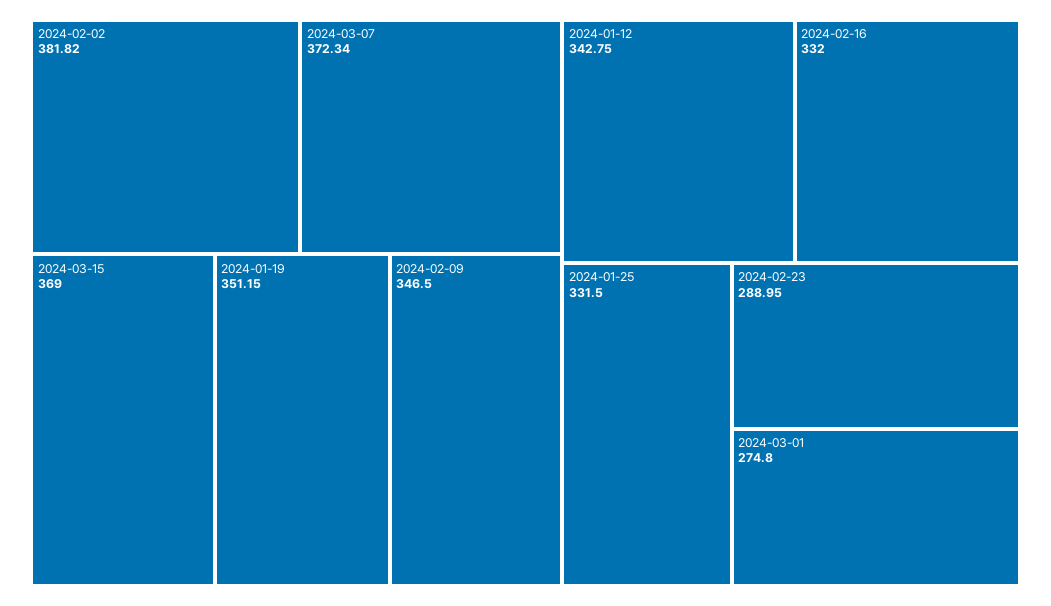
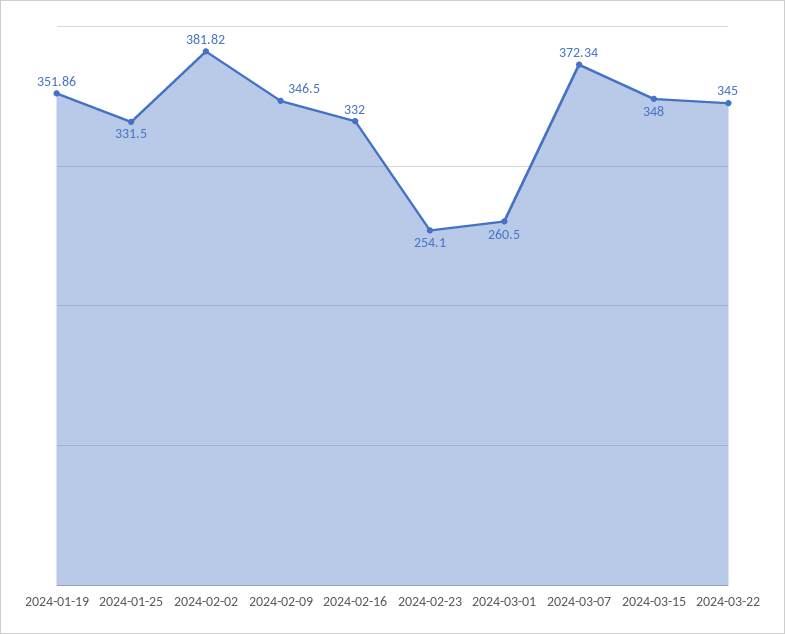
2024-03-15: 369 -> 348
2024-01-19: 351.15 -> 351.86
2024-01-12: 342.75 -> none
2024-02-23: 288.95 -> 254.1
2024-03-01: 274.8 -> 260.5
2024-03-22: none -> 345

